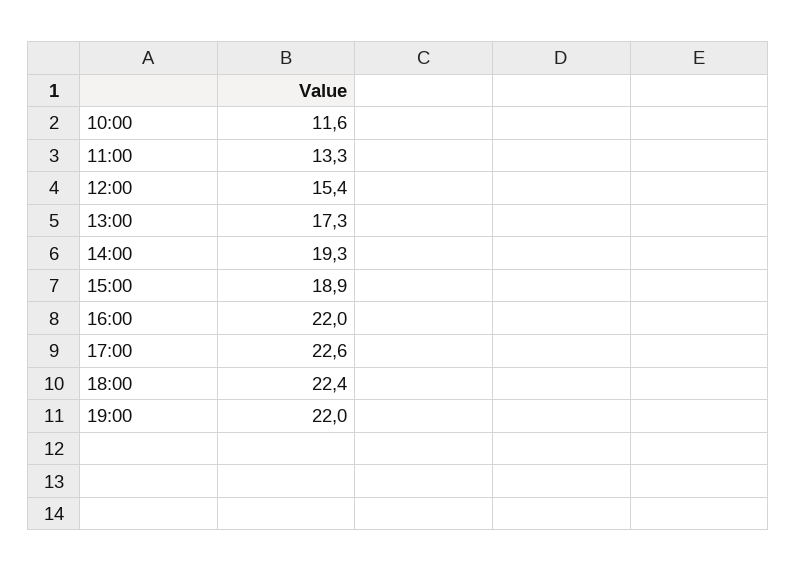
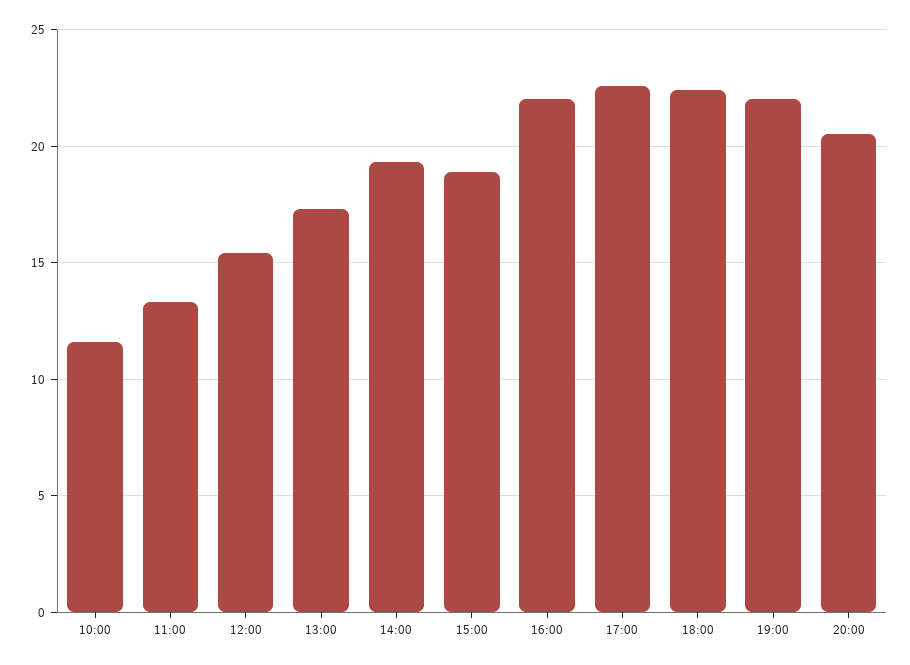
20:00: none -> 20.5

